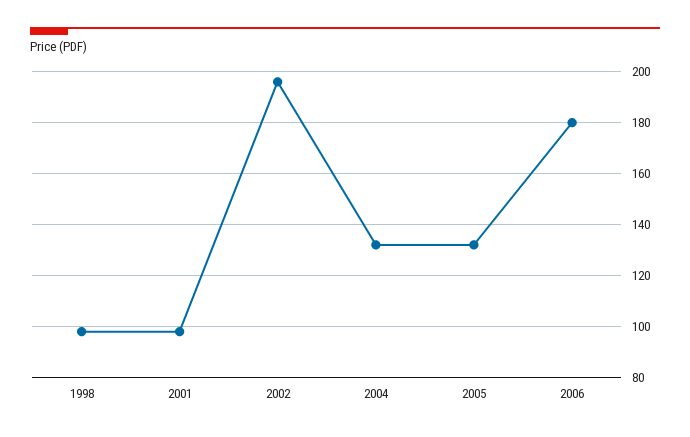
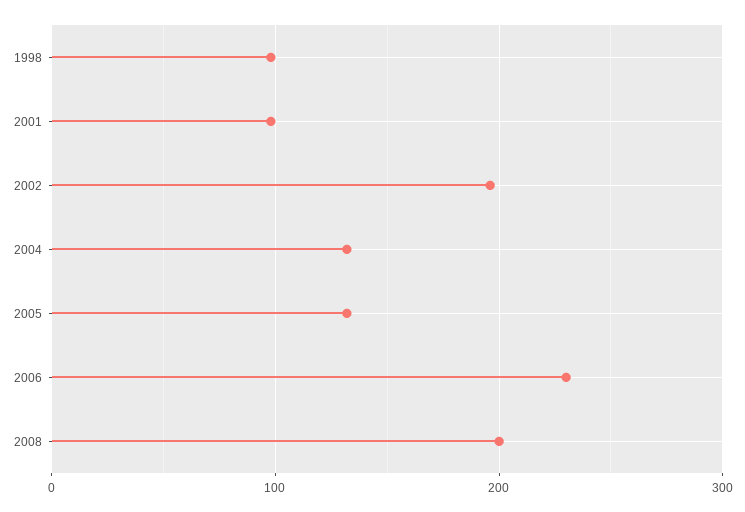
2006: 180 -> 230
2008: none -> 200

